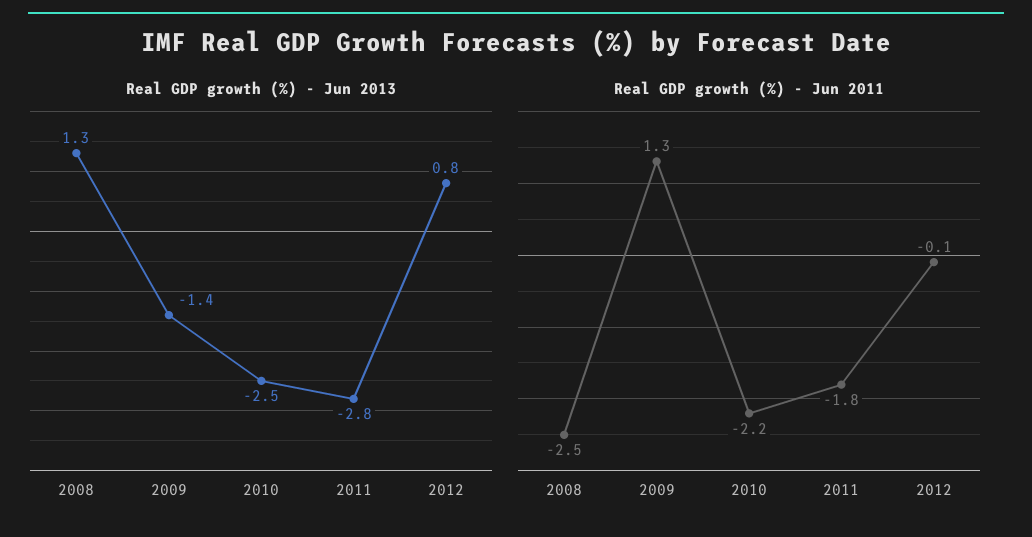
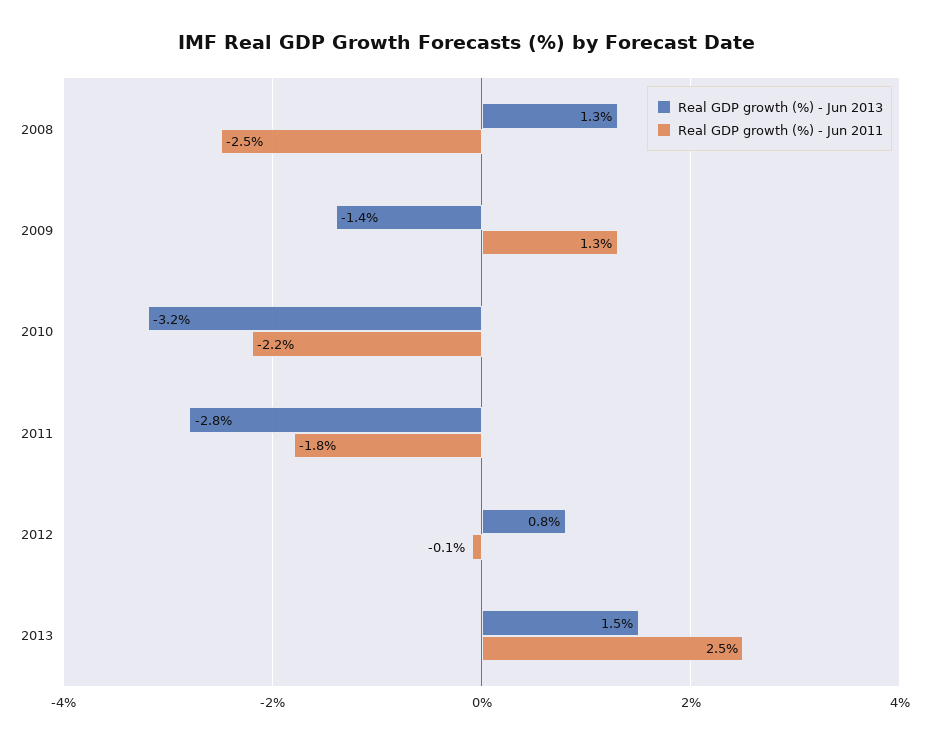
Real GDP growth (%) - Jun 2013, 2010: -2.5 -> -3.2
Real GDP growth (%) - Jun 2013, 2013: none -> 1.5
Real GDP growth (%) - Jun 2011, 2013: none -> 2.5

